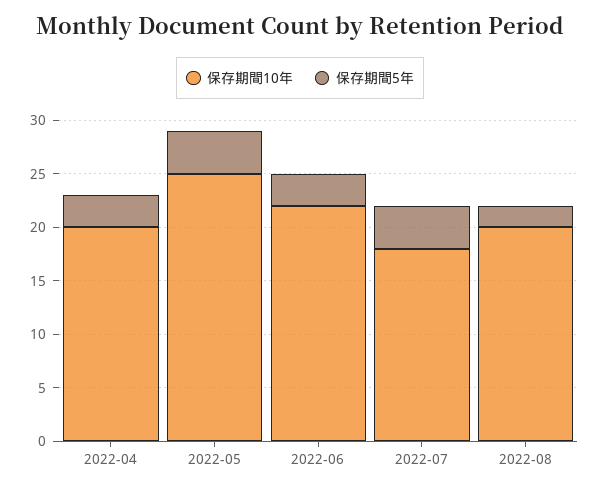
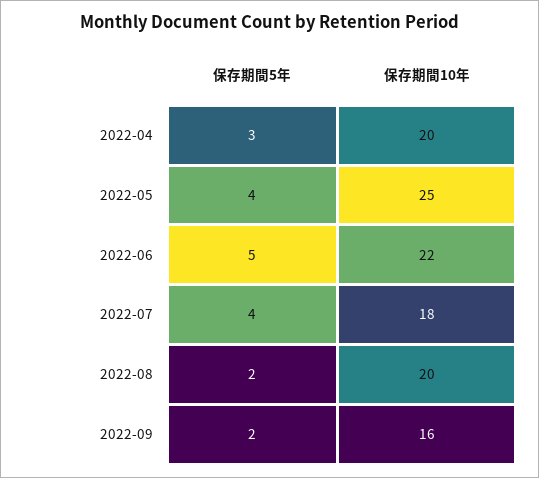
保存期間5年, 2022-06: 3 -> 5
保存期間5年, 2022-09: none -> 2
保存期間10年, 2022-09: none -> 16

